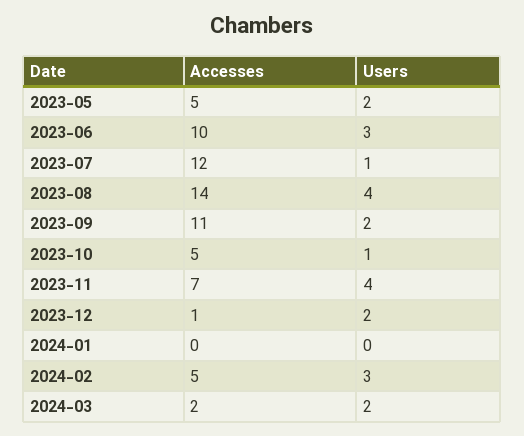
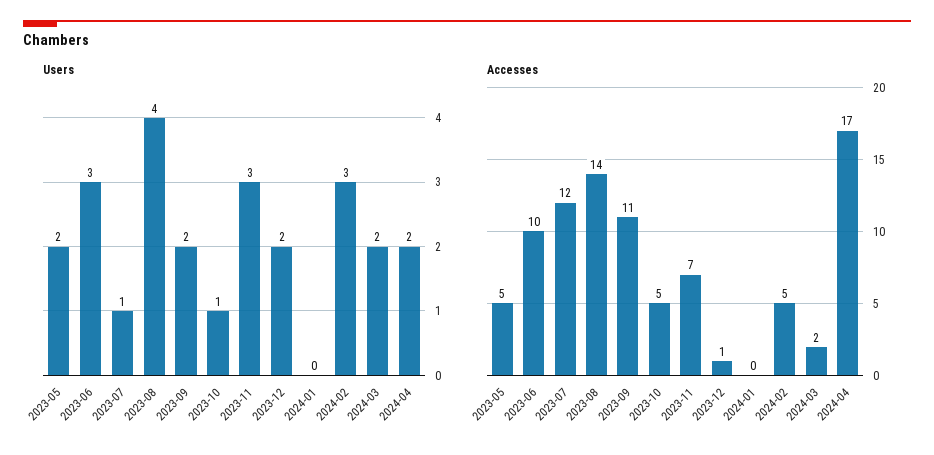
Users, 2023-11: 4 -> 3
Users, 2024-04: none -> 2
Accesses, 2024-04: none -> 17

